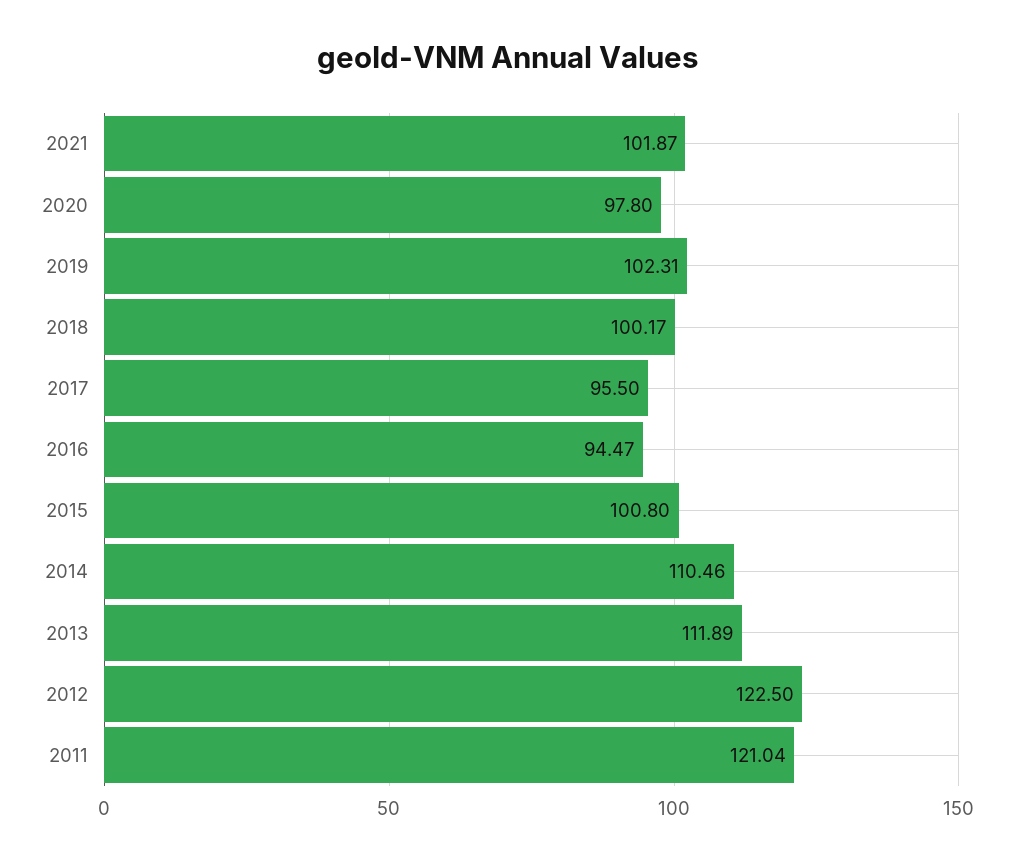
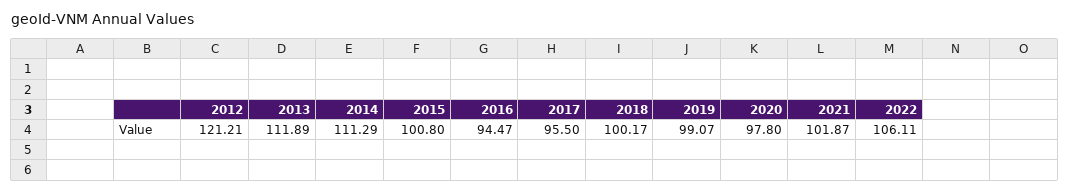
2019: 102.31 -> 99.07
2014: 110.46 -> 111.29
2012: 122.5 -> 121.21
2011: 121.04 -> none
2022: none -> 106.11

